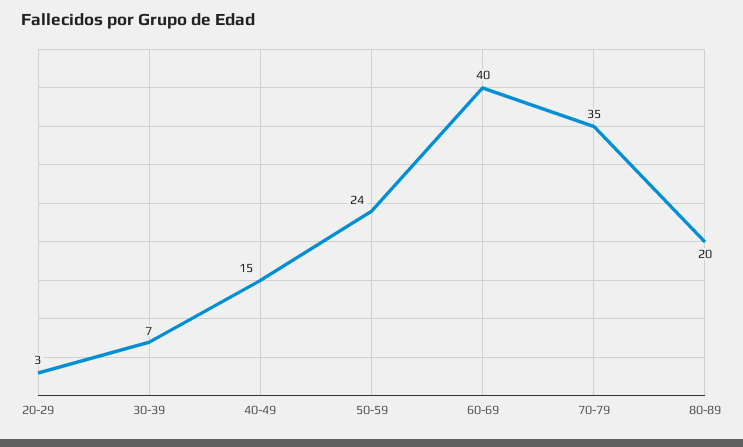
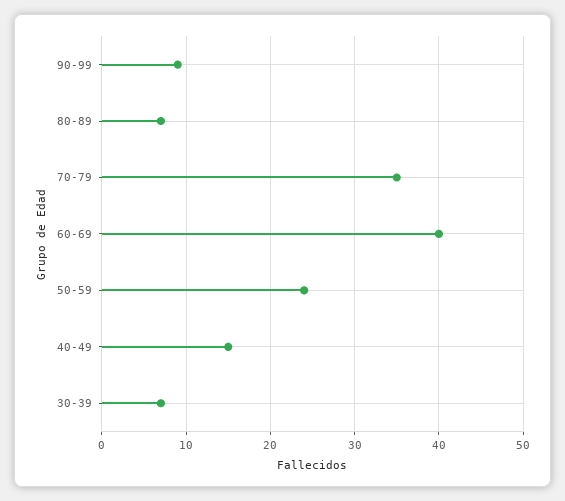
20-29: 3 -> none
80-89: 20 -> 7
90-99: none -> 9

